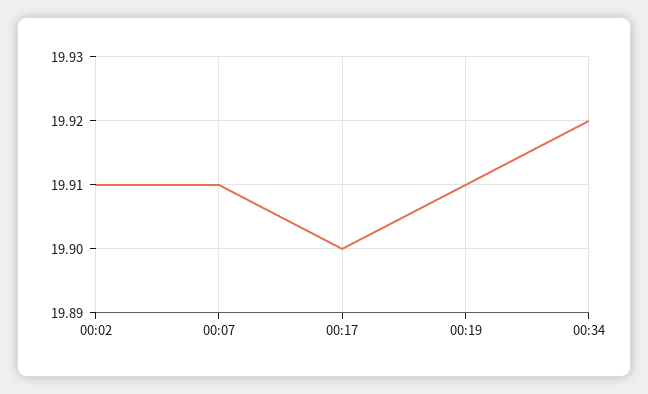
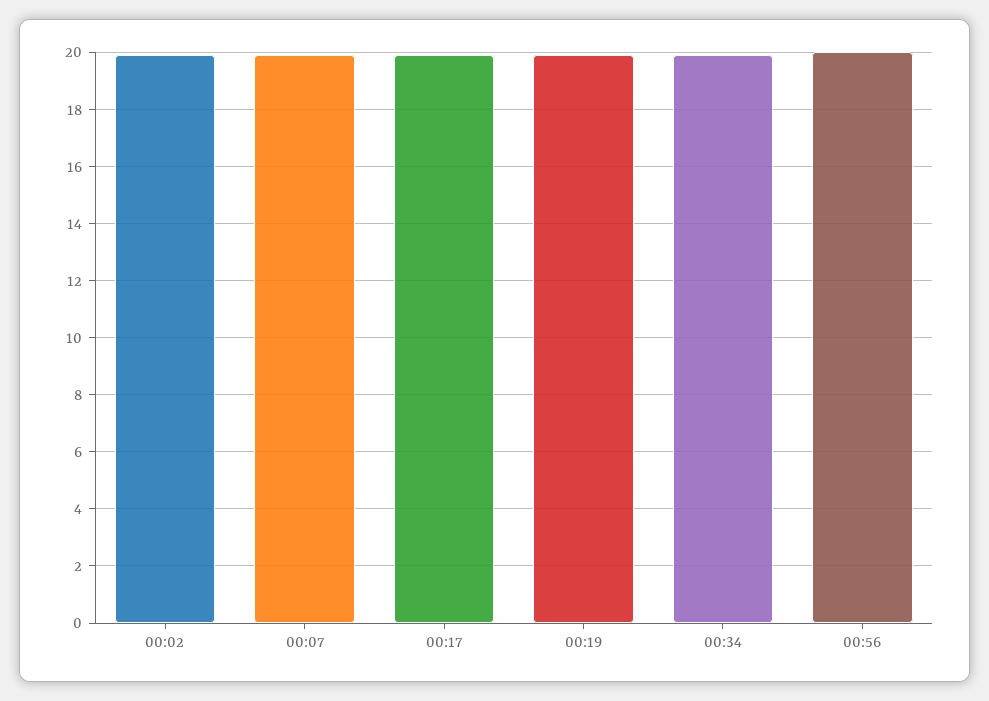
00:56: none -> 20

